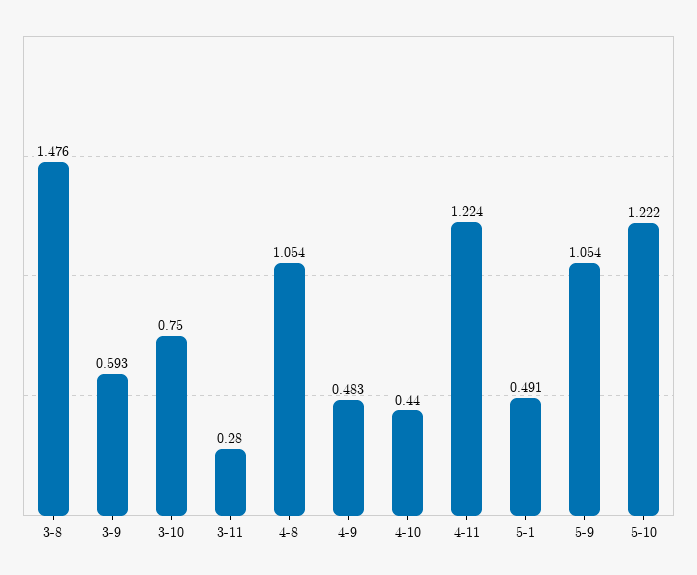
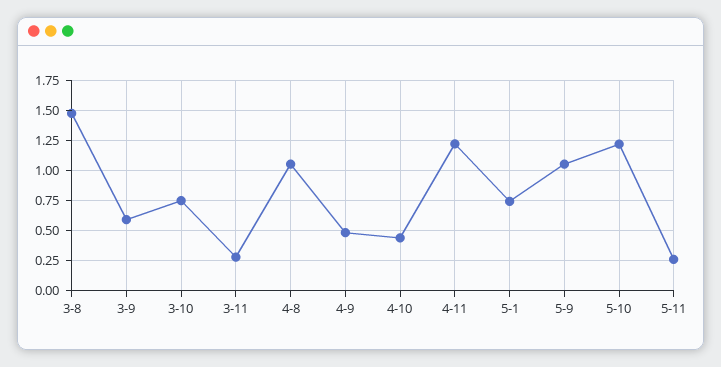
5-1: 0.491 -> 0.75
5-11: none -> 0.25

